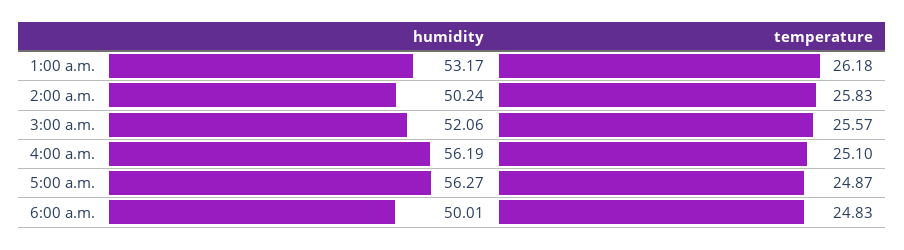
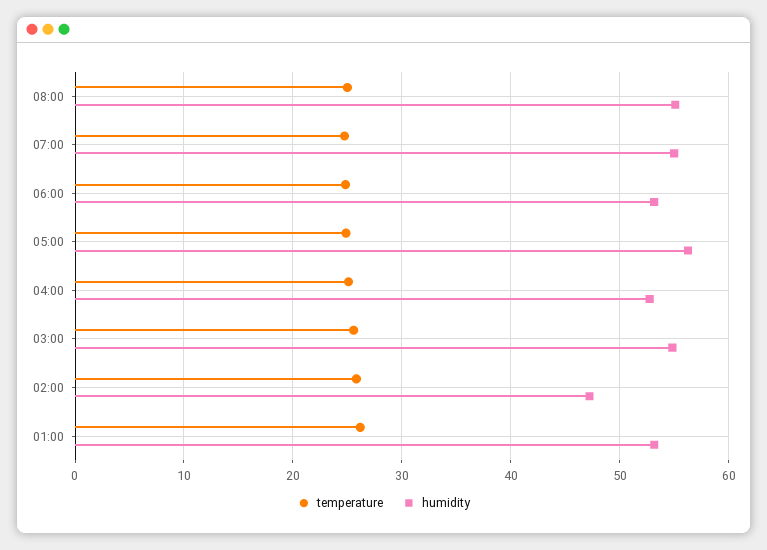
humidity, 2:00 a.m.: 50.24 -> 47
humidity, 3:00 a.m.: 52.06 -> 55
humidity, 4:00 a.m.: 56.19 -> 53
humidity, 6:00 a.m.: 50.01 -> 53
temperature, 08:00: none -> 25
humidity, 08:00: none -> 55
temperature, 07:00: none -> 25
humidity, 07:00: none -> 55

